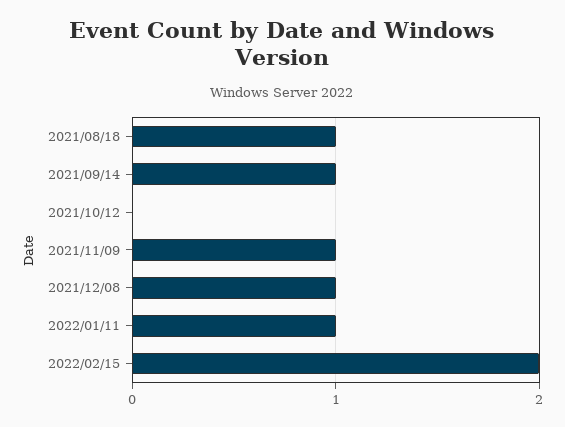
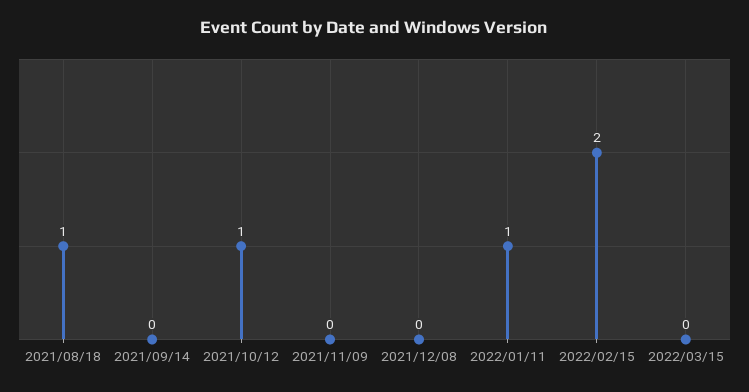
2021/09/14: 1 -> 0
2021/10/12: 0 -> 1
2021/11/09: 1 -> 0
2021/12/08: 1 -> 0
2022/03/15: none -> 0

